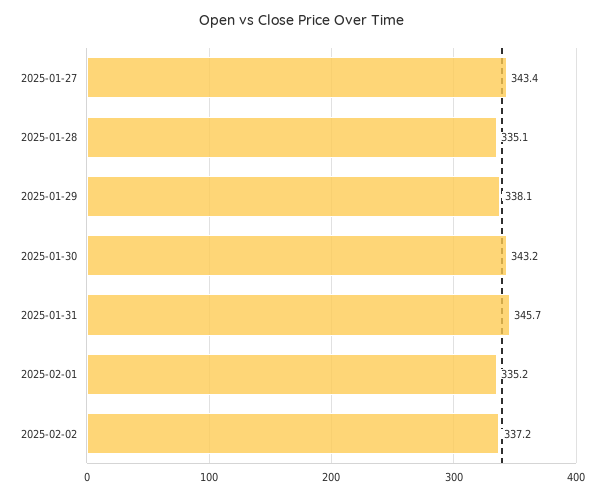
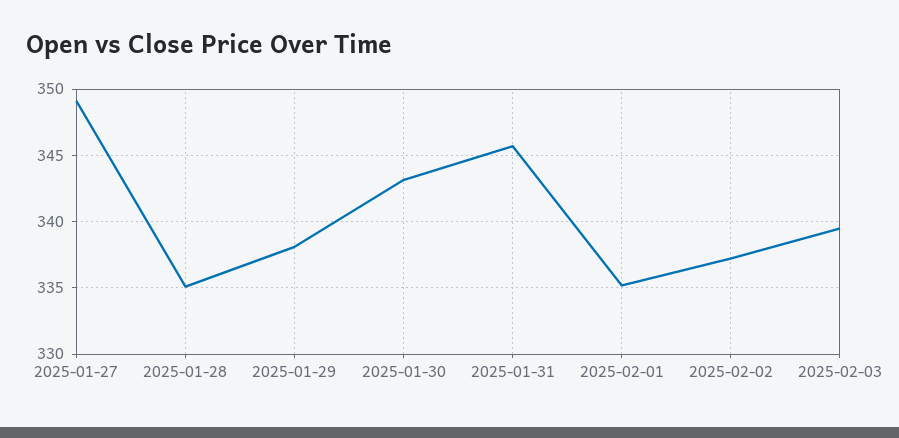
2025-01-27: 343.4 -> 349
2025-02-03: none -> 339.5

